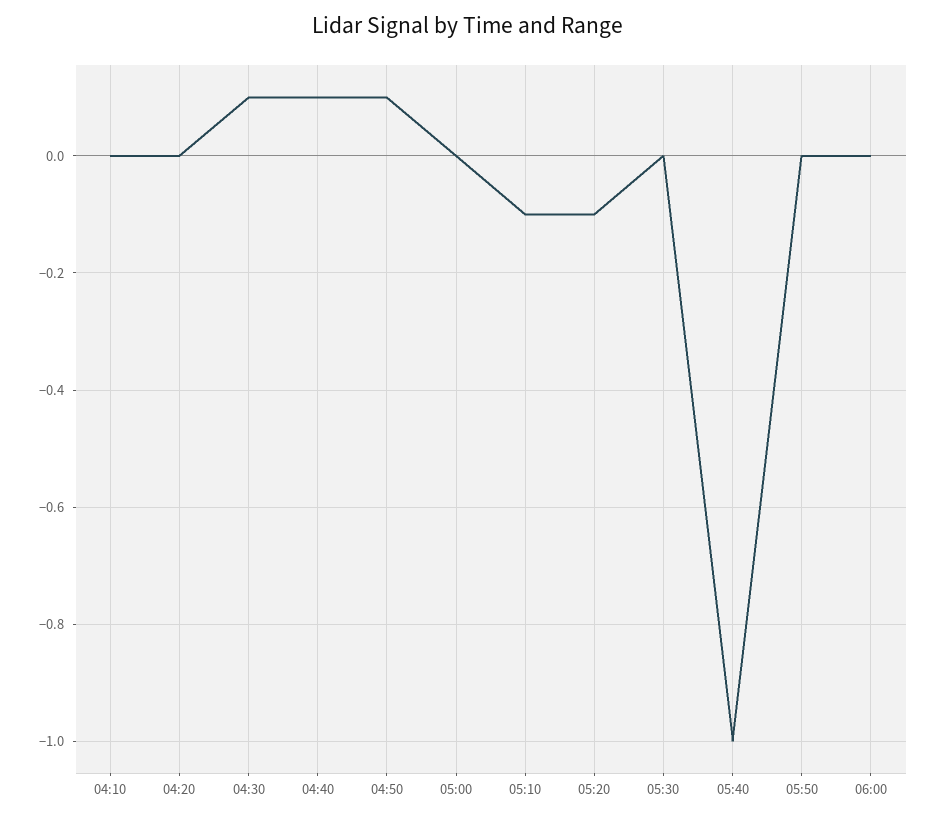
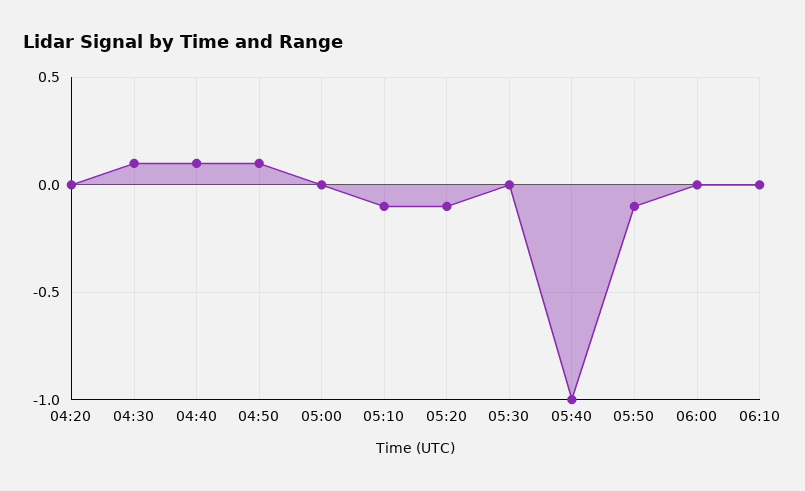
04:10: 0 -> none
05:50: 0 -> -0.1
06:10: none -> 0

